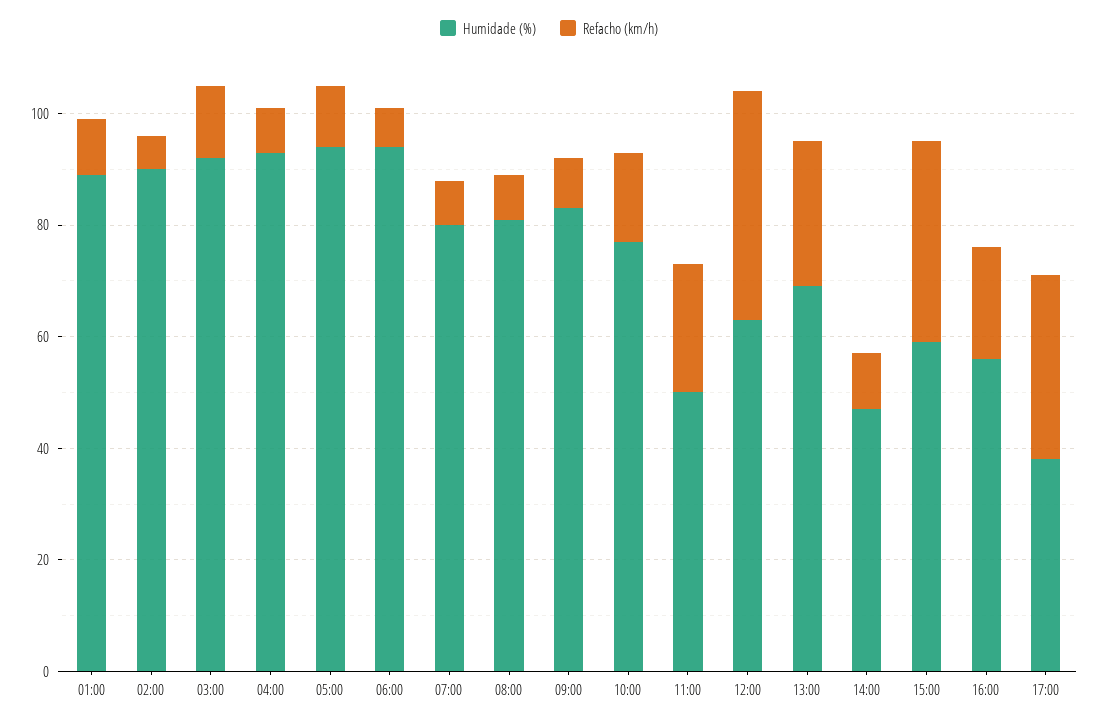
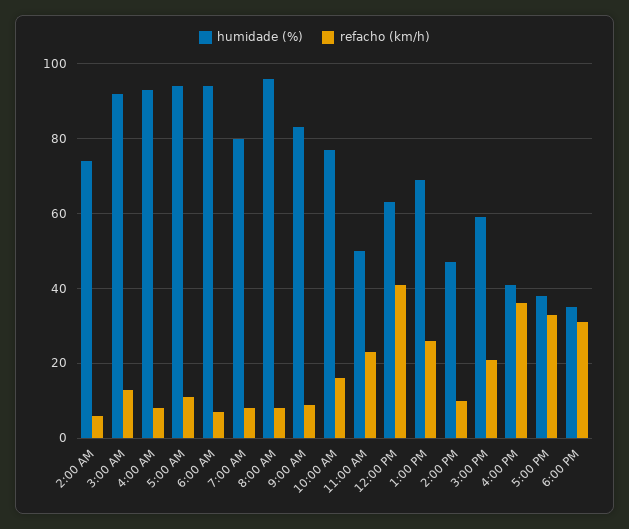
Humidade (%), 01:00: 90 -> none
Refacho (km/h), 01:00: 10 -> none
Humidade (%), 02:00: 90 -> 75
Humidade (%), 08:00: 80 -> 95
Refacho (km/h), 15:00: 35 -> 20
Humidade (%), 16:00: 55 -> 40
Refacho (km/h), 16:00: 20 -> 35
Humidade (%), 6:00 PM: none -> 35
Refacho (km/h), 6:00 PM: none -> 30

